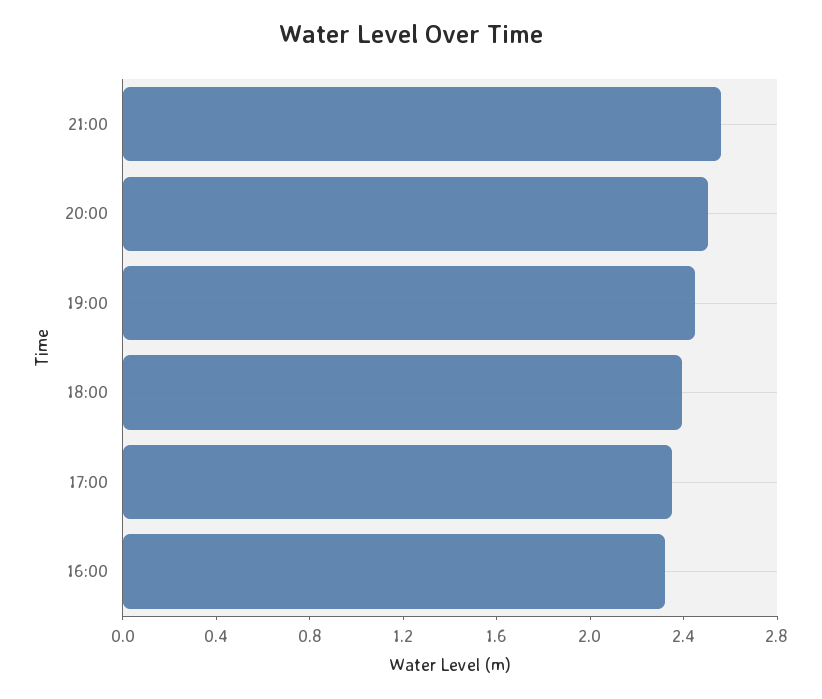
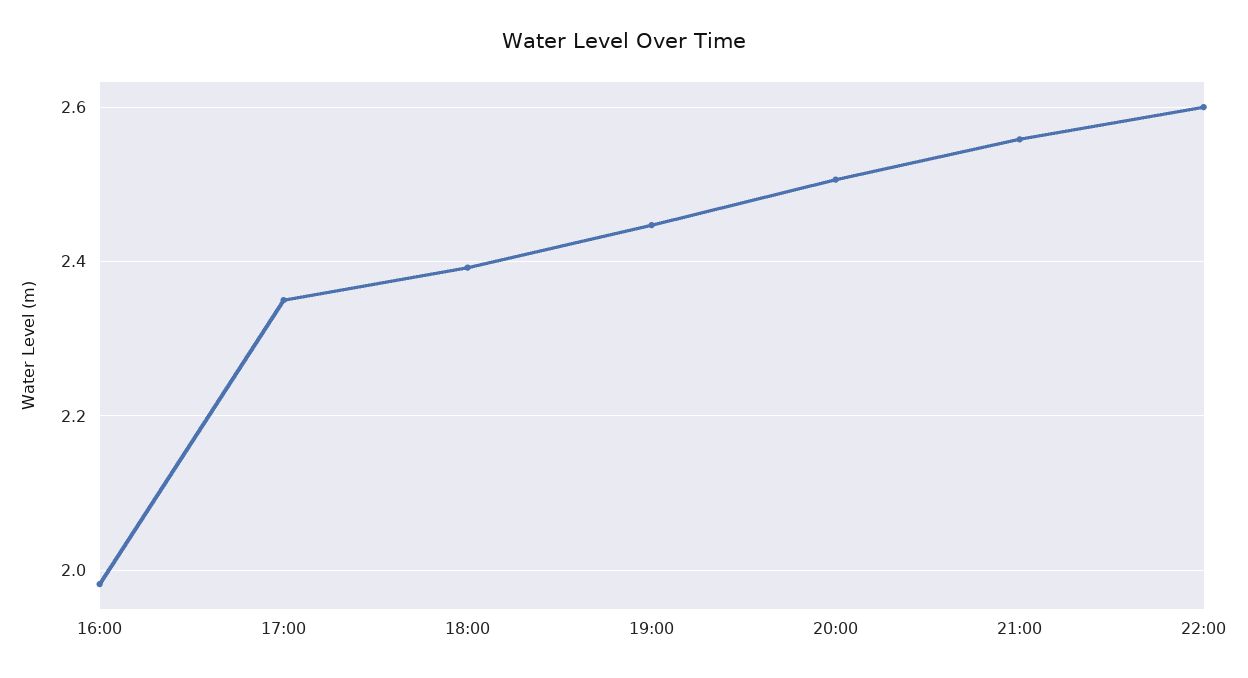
16:00: 2.3 -> 1.98
22:00: none -> 2.6

